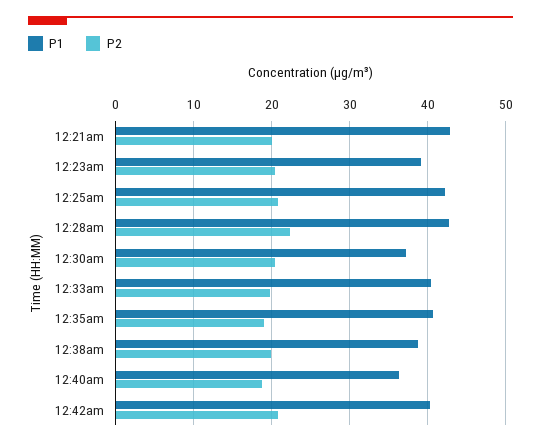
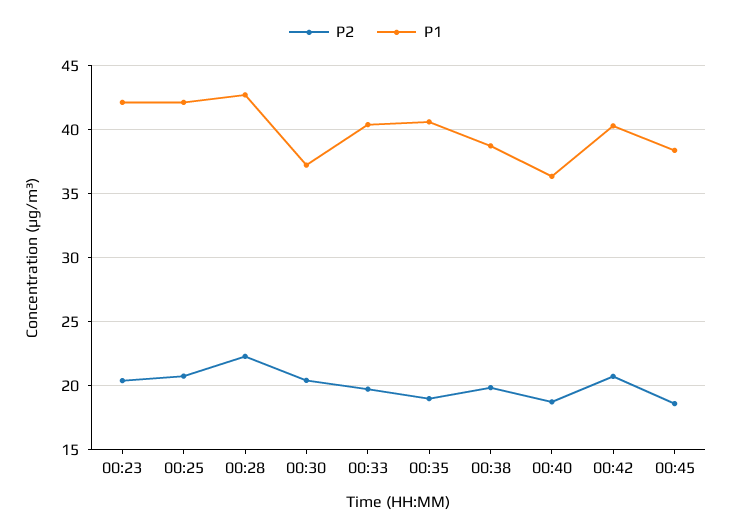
P1, 12:21am: 43 -> none
P2, 12:21am: 20 -> none
P1, 12:23am: 39 -> 42
P2, 00:45: none -> 18.5
P1, 00:45: none -> 38.5

